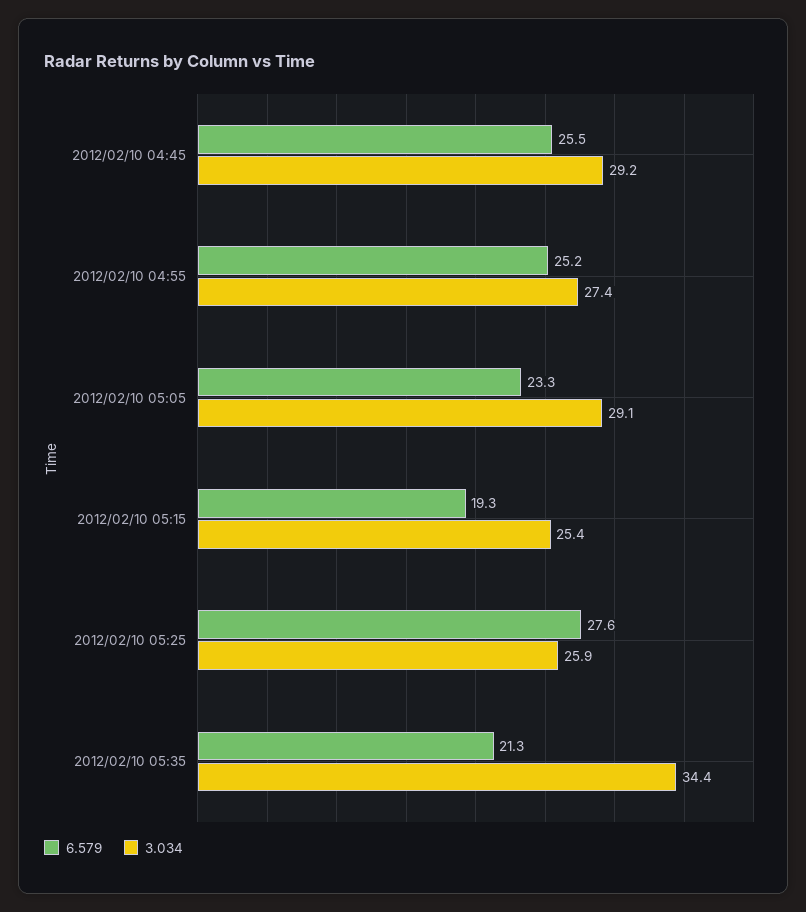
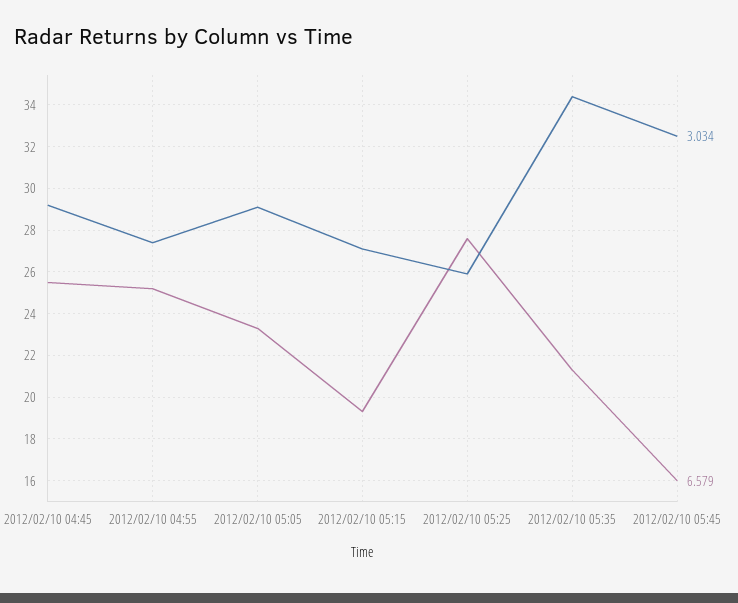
3.034, 2012/02/10 05:15: 25.4 -> 27
3.034, 2012/02/10 05:45: none -> 32.5
6.579, 2012/02/10 05:45: none -> 16

